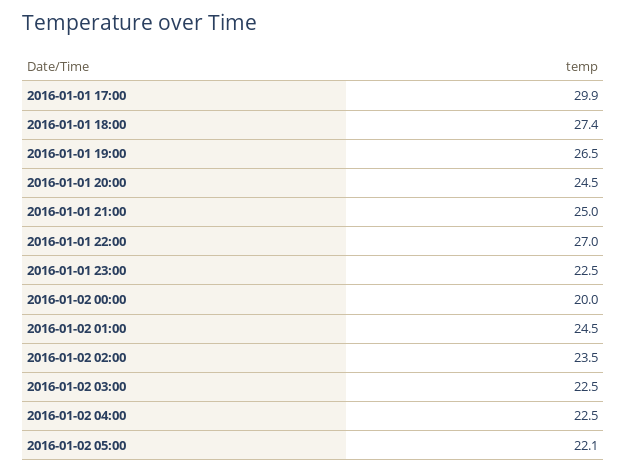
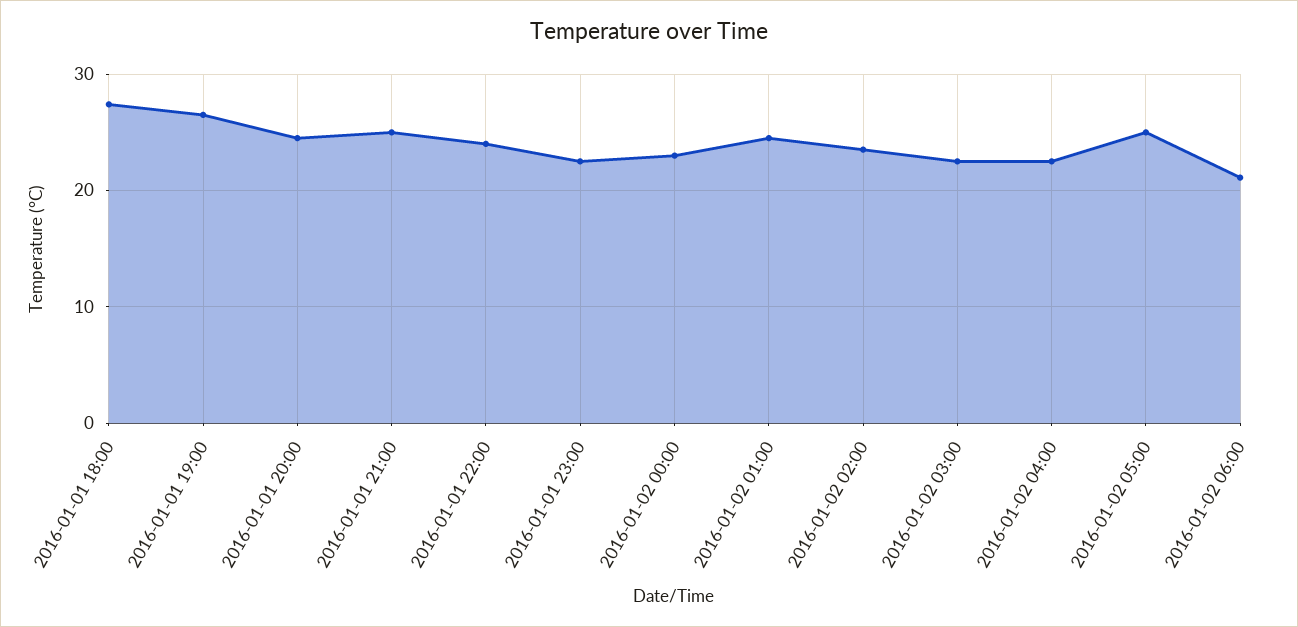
2016-01-01 17:00: 29.9 -> none
2016-01-01 22:00: 27 -> 24
2016-01-02 00:00: 20 -> 23
2016-01-02 05:00: 22.1 -> 25
2016-01-02 06:00: none -> 21

